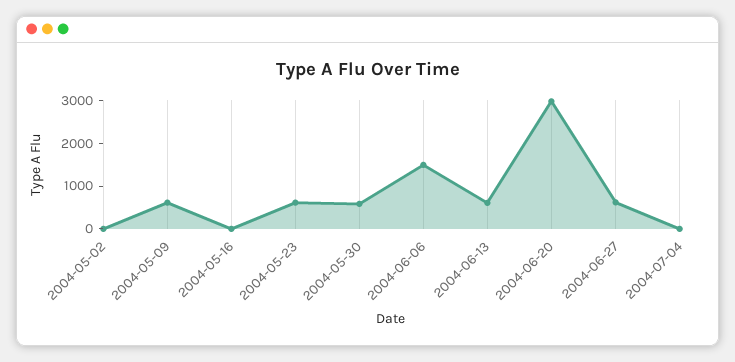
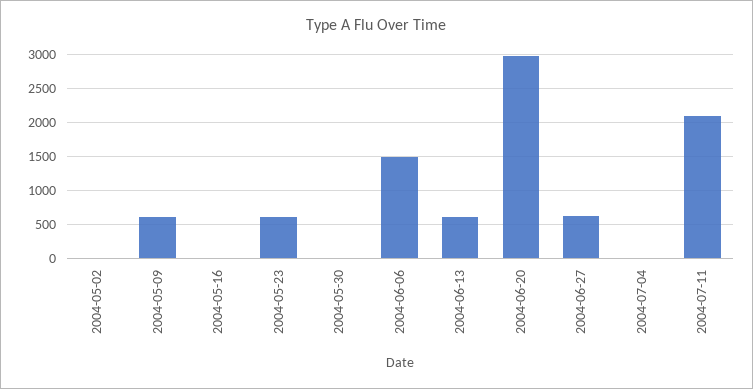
2004-05-30: 600 -> 0
2004-07-11: none -> 2100

